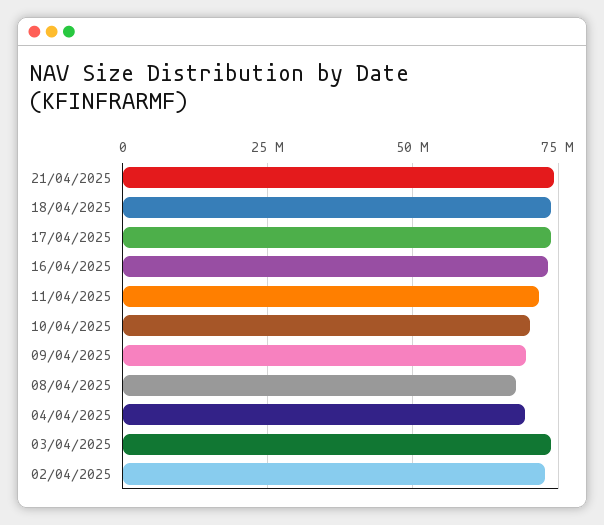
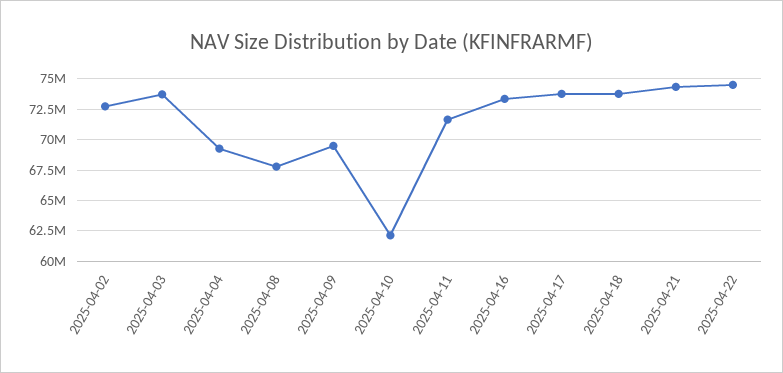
10/04/2025: 70000000 -> 62000000
2025-04-22: none -> 74500000

